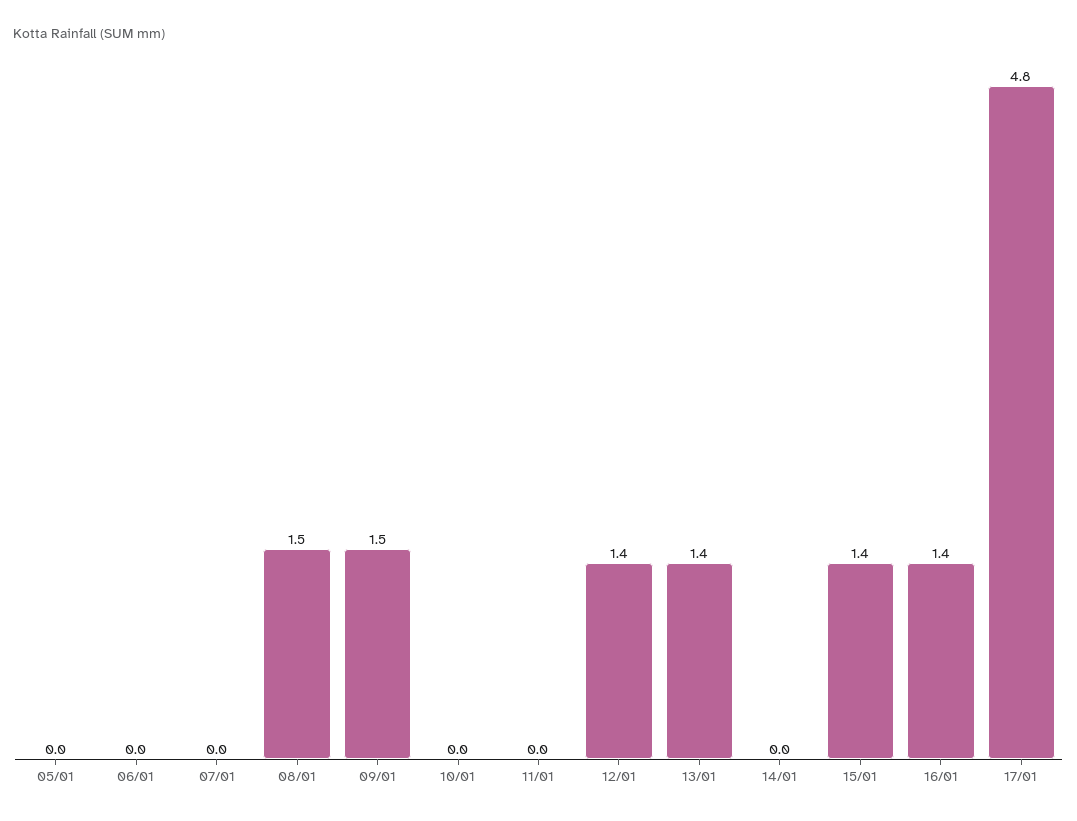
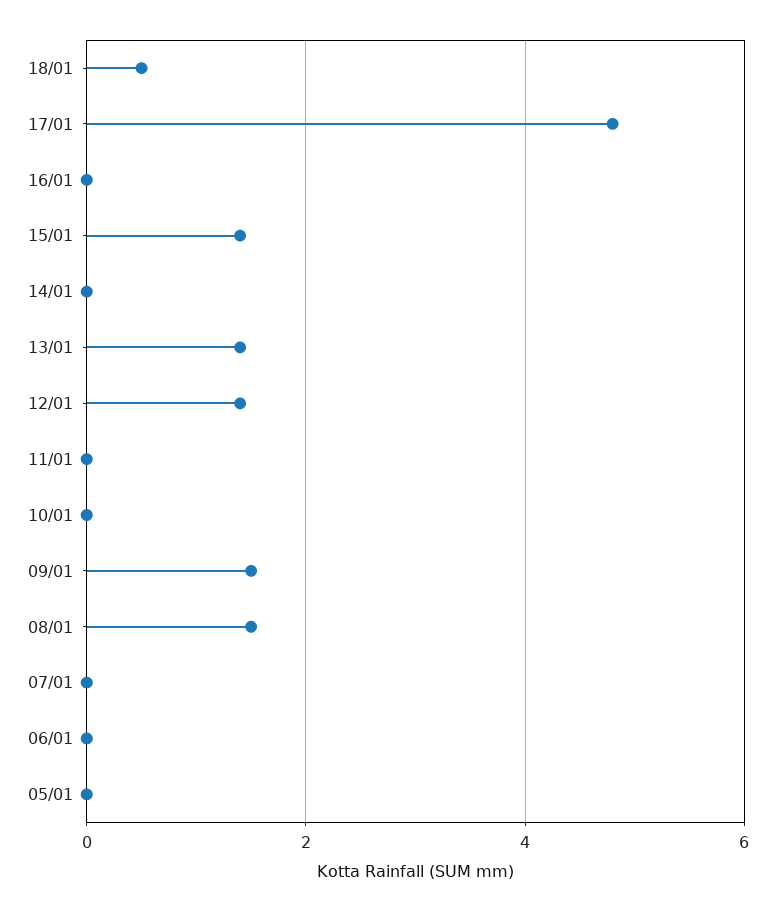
16/01: 1.4 -> 0
18/01: none -> 0.5

